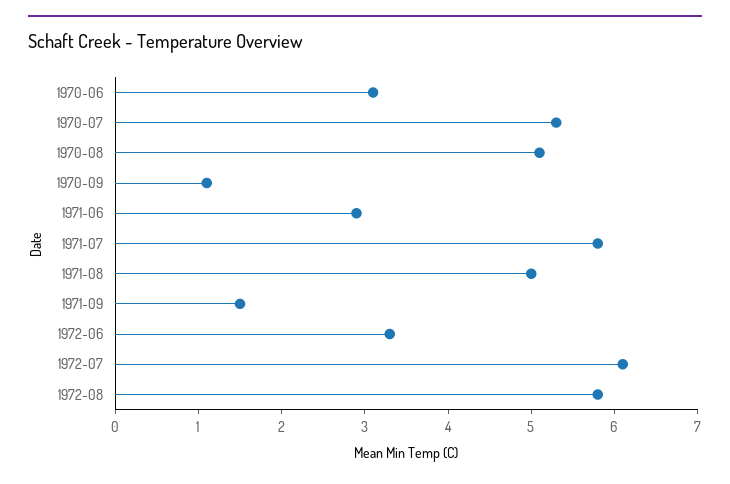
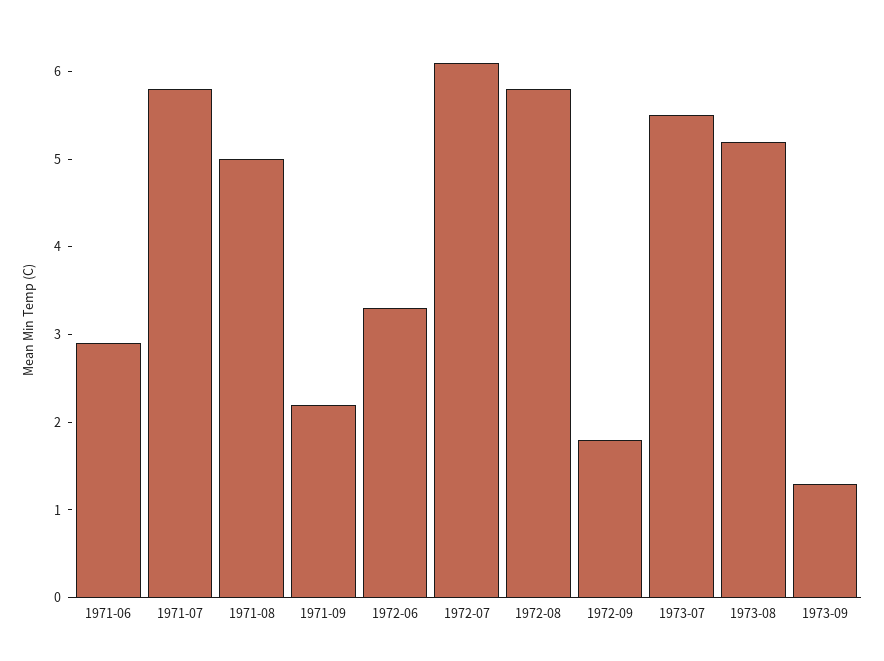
1970-06: 3.1 -> none
1970-07: 5.3 -> none
1970-08: 5.1 -> none
1970-09: 1.1 -> none
1971-09: 1.5 -> 2.2
1972-09: none -> 1.8
1973-07: none -> 5.5
1973-08: none -> 5.2
1973-09: none -> 1.3

